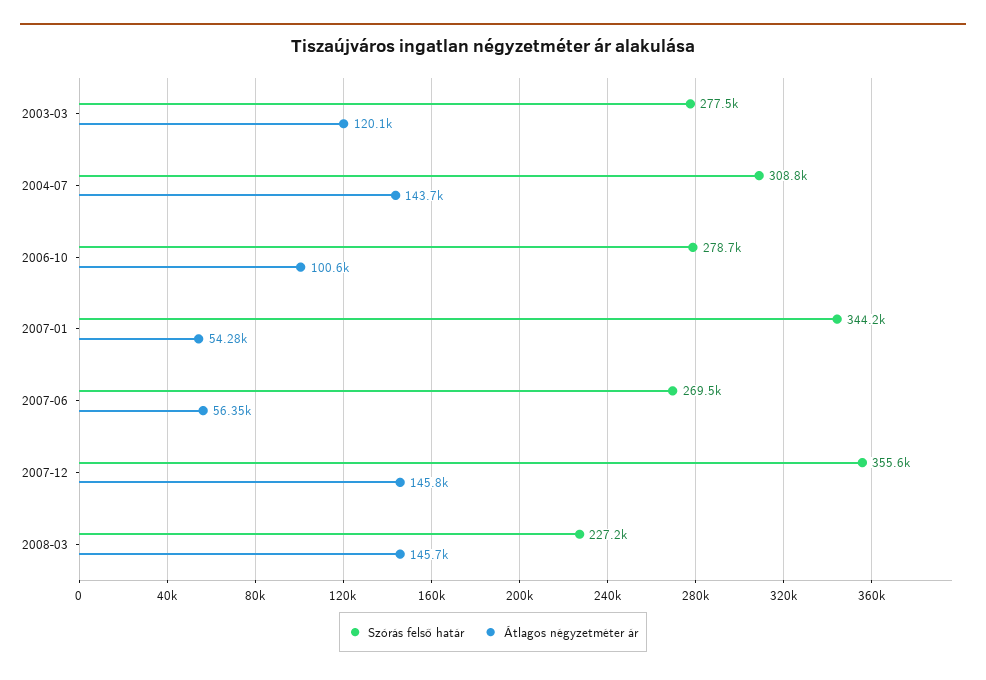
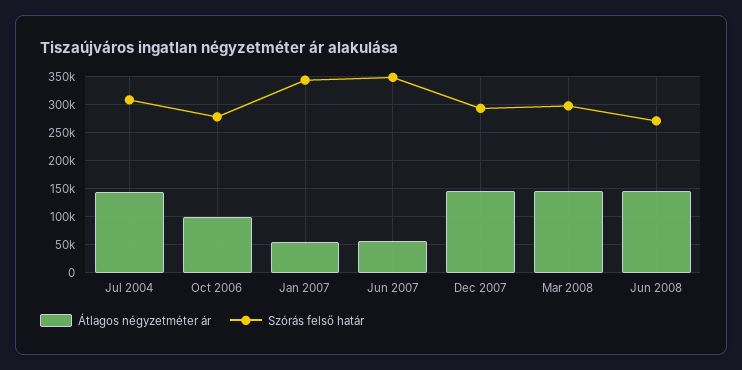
Szórás felső határ, 2003-03: 277500 -> none
Átlagos négyzetméter ár, 2003-03: 120100 -> none
Szórás felső határ, 2007-06: 269500 -> 350000
Szórás felső határ, 2007-12: 355600 -> 300000
Szórás felső határ, 2008-03: 227200 -> 300000
Átlagos négyzetméter ár, Jun 2008: none -> 150000
Szórás felső határ, Jun 2008: none -> 275000

